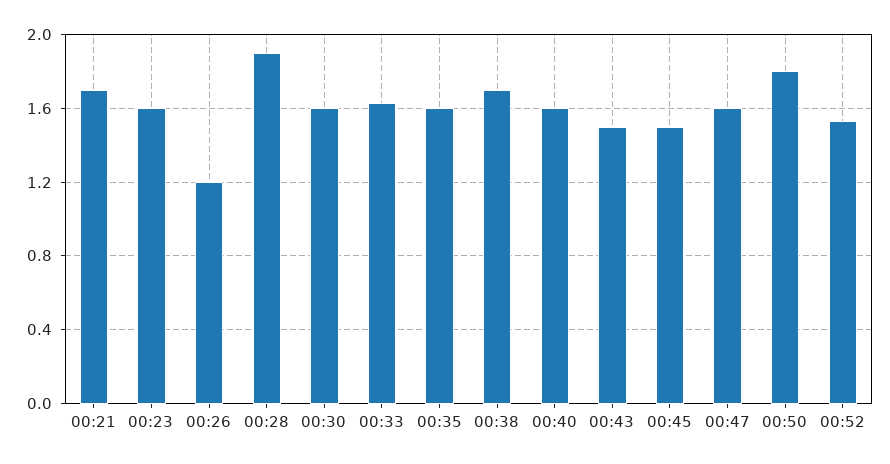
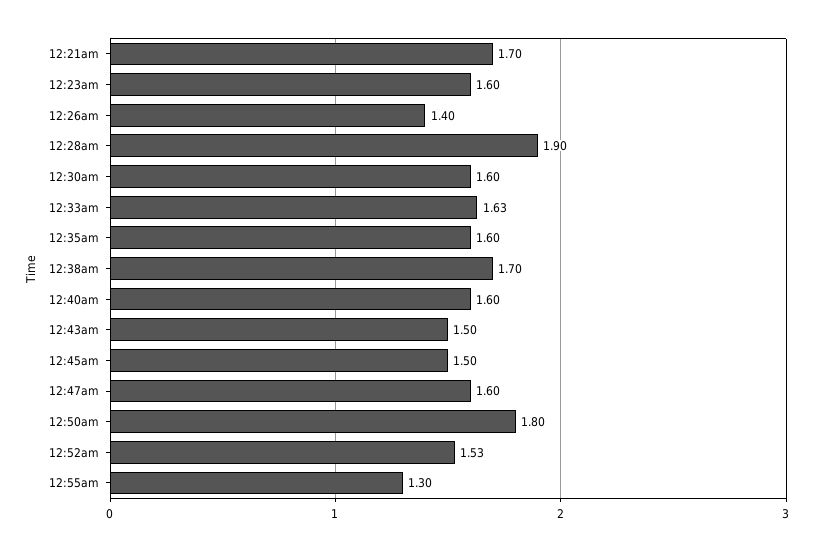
00:26: 1.2 -> 1.4
12:55am: none -> 1.3

